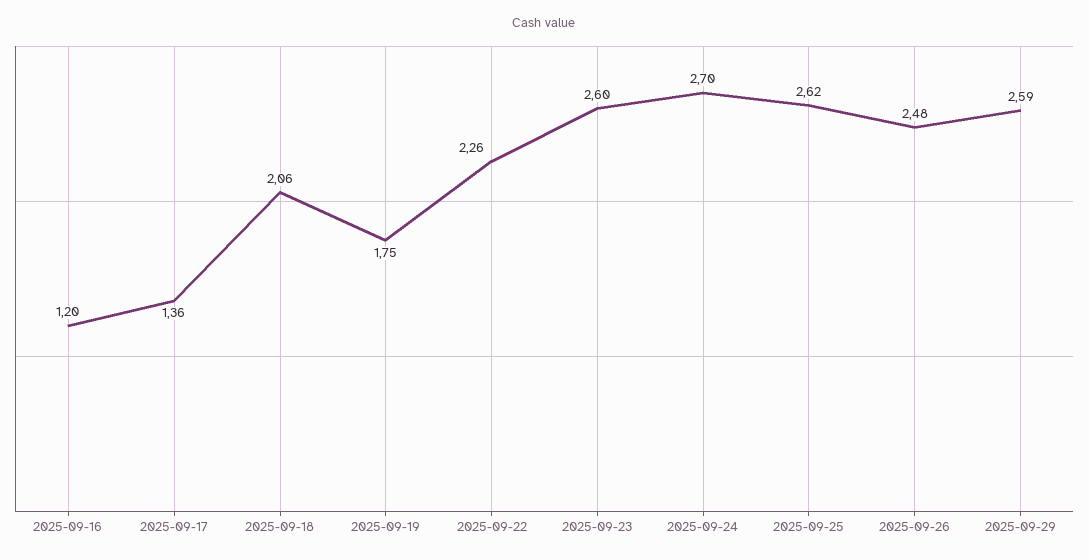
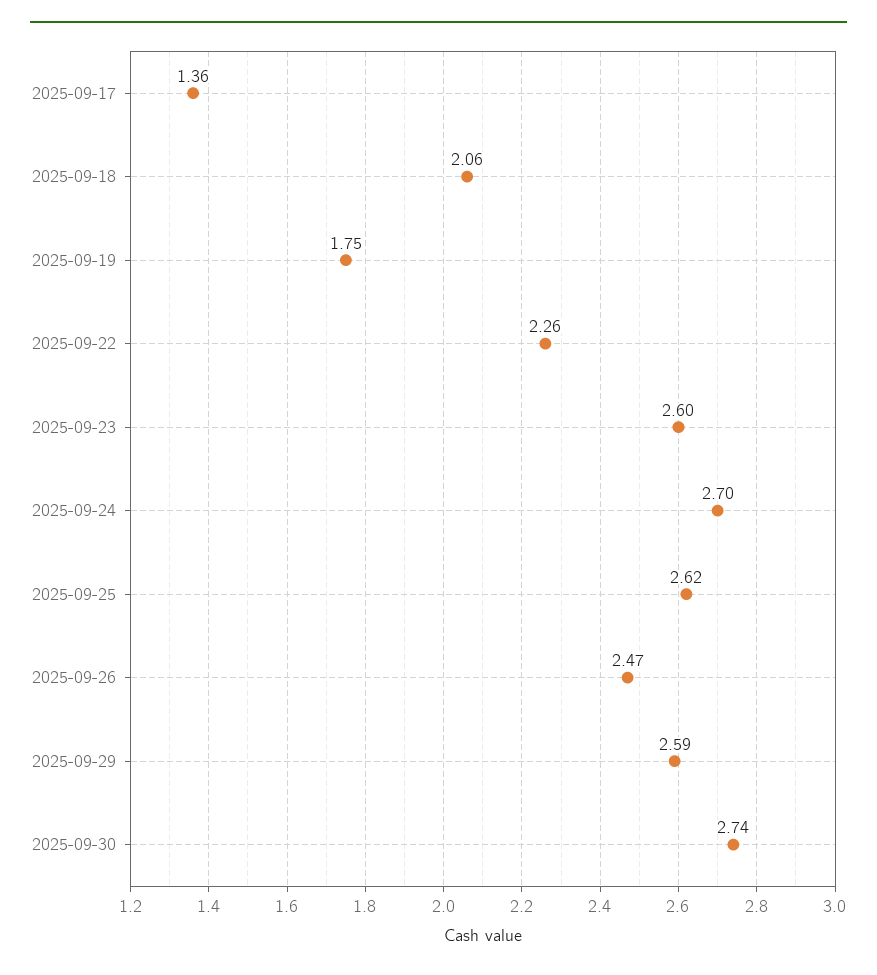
2025-09-16: 1.2 -> none
2025-09-26: 2.48 -> 2.47
2025-09-30: none -> 2.74

